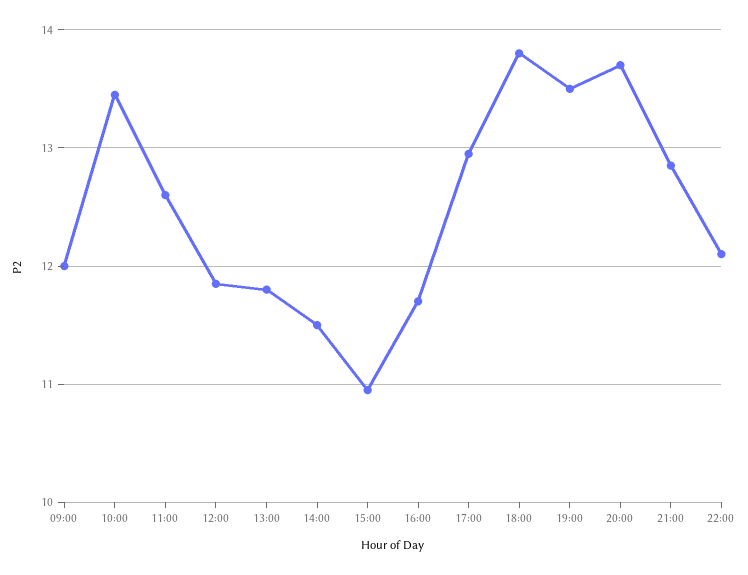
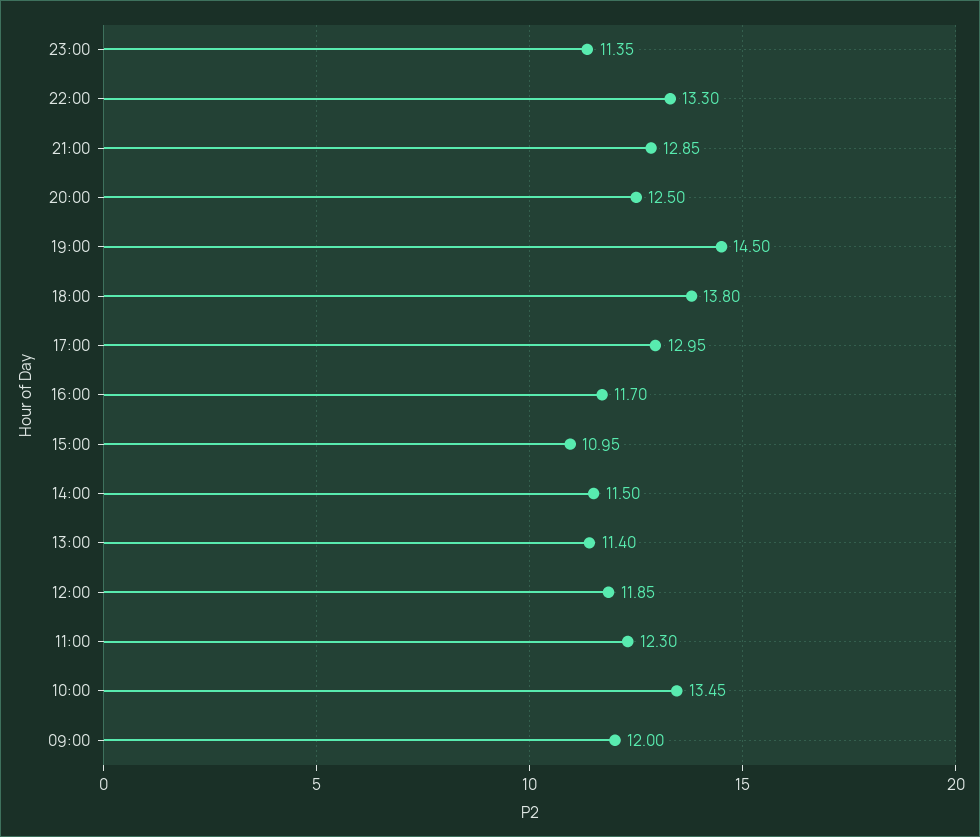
11:00: 12.6 -> 12.3
13:00: 11.8 -> 11.4
19:00: 13.5 -> 14.5
20:00: 13.7 -> 12.5
22:00: 12.1 -> 13.3
23:00: none -> 11.35

